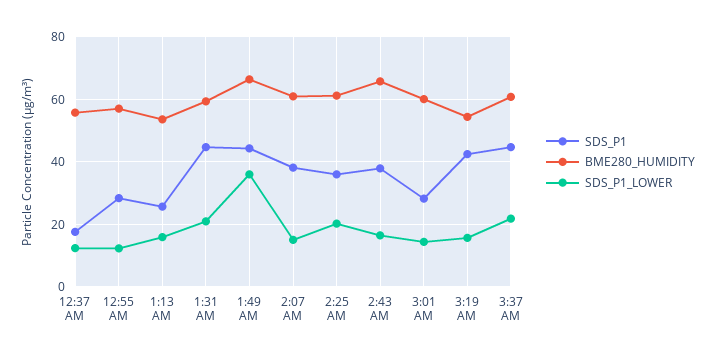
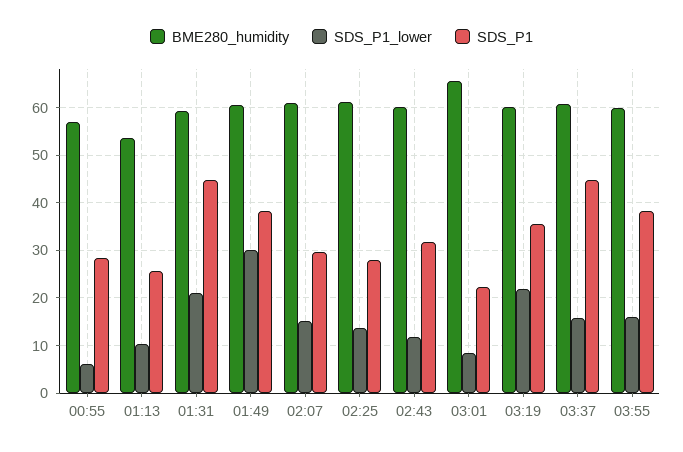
SDS_P1, 12:37 AM: 18 -> none
BME280_HUMIDITY, 12:37 AM: 56 -> none
SDS_P1_LOWER, 12:37 AM: 12 -> none
SDS_P1_LOWER, 12:55 AM: 12 -> 6
SDS_P1_LOWER, 1:13 AM: 16 -> 10
SDS_P1, 1:49 AM: 44 -> 38
BME280_HUMIDITY, 1:49 AM: 66 -> 60
SDS_P1_LOWER, 1:49 AM: 36 -> 30
SDS_P1, 2:07 AM: 38 -> 30
SDS_P1, 2:25 AM: 36 -> 28
SDS_P1_LOWER, 2:25 AM: 20 -> 14
SDS_P1, 2:43 AM: 38 -> 32
BME280_HUMIDITY, 2:43 AM: 66 -> 60
SDS_P1_LOWER, 2:43 AM: 16 -> 12
SDS_P1, 3:01 AM: 28 -> 22
BME280_HUMIDITY, 3:01 AM: 60 -> 66
SDS_P1_LOWER, 3:01 AM: 14 -> 8
SDS_P1, 3:19 AM: 42 -> 36
BME280_HUMIDITY, 3:19 AM: 54 -> 60
SDS_P1_LOWER, 3:19 AM: 16 -> 22
SDS_P1_LOWER, 3:37 AM: 22 -> 16
BME280_HUMIDITY, 03:55: none -> 60
SDS_P1_LOWER, 03:55: none -> 16
SDS_P1, 03:55: none -> 38

